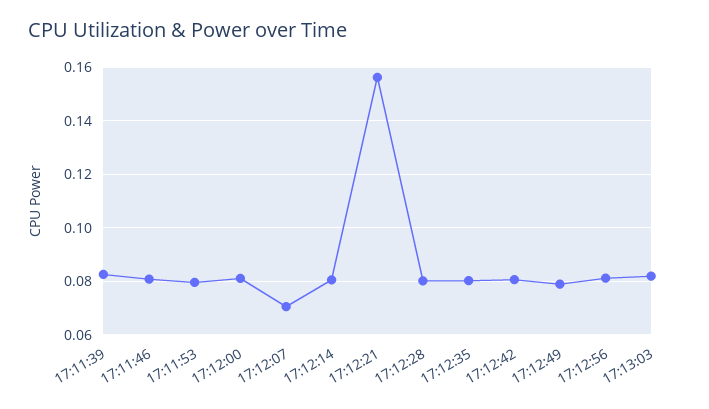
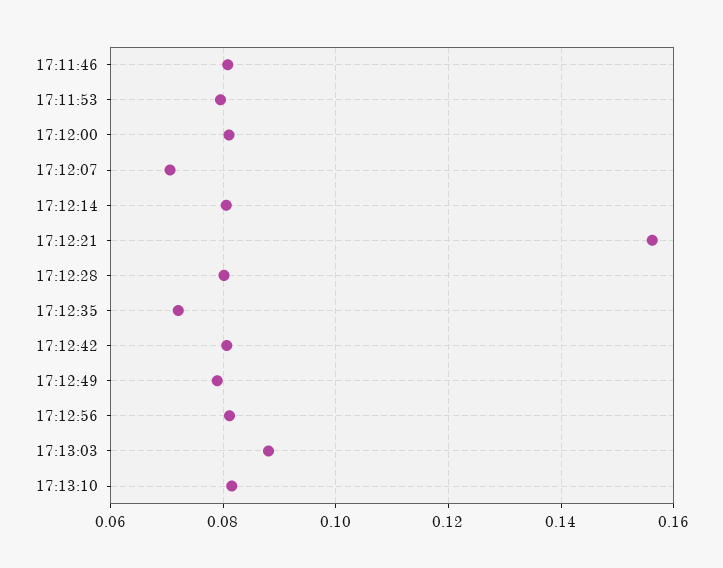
17:11:39: 0.0825 -> none
17:12:35: 0.08 -> 0.072
17:13:03: 0.0825 -> 0.088
17:13:10: none -> 0.082

